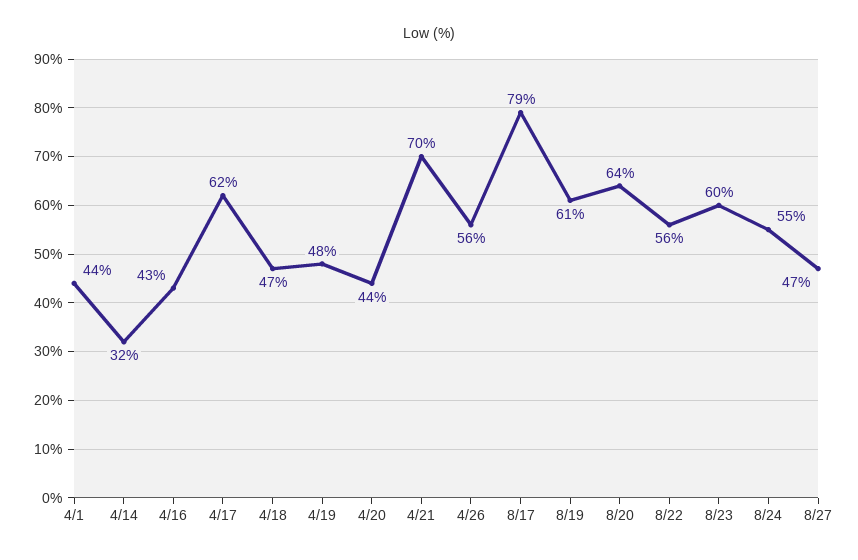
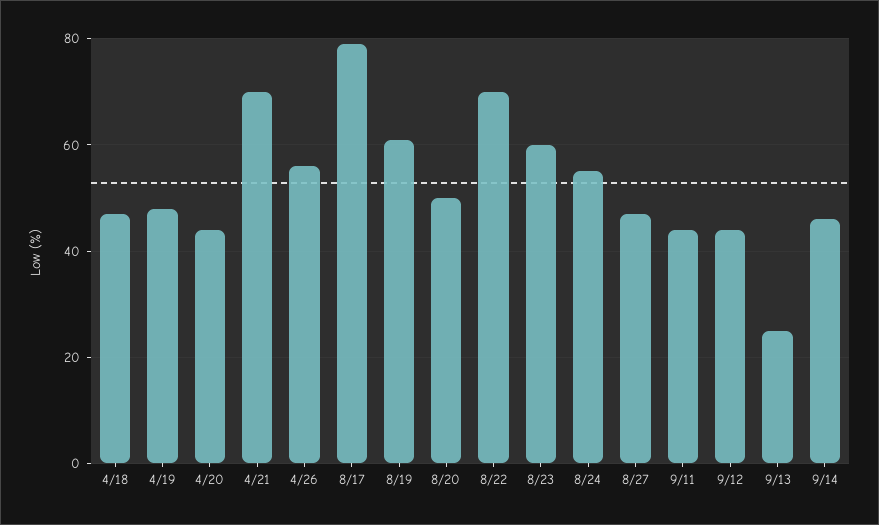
4/1: 44 -> none
4/14: 32 -> none
4/16: 43 -> none
4/17: 62 -> none
8/20: 64 -> 50
8/22: 56 -> 70
9/11: none -> 45
9/12: none -> 45
9/13: none -> 25
9/14: none -> 45

